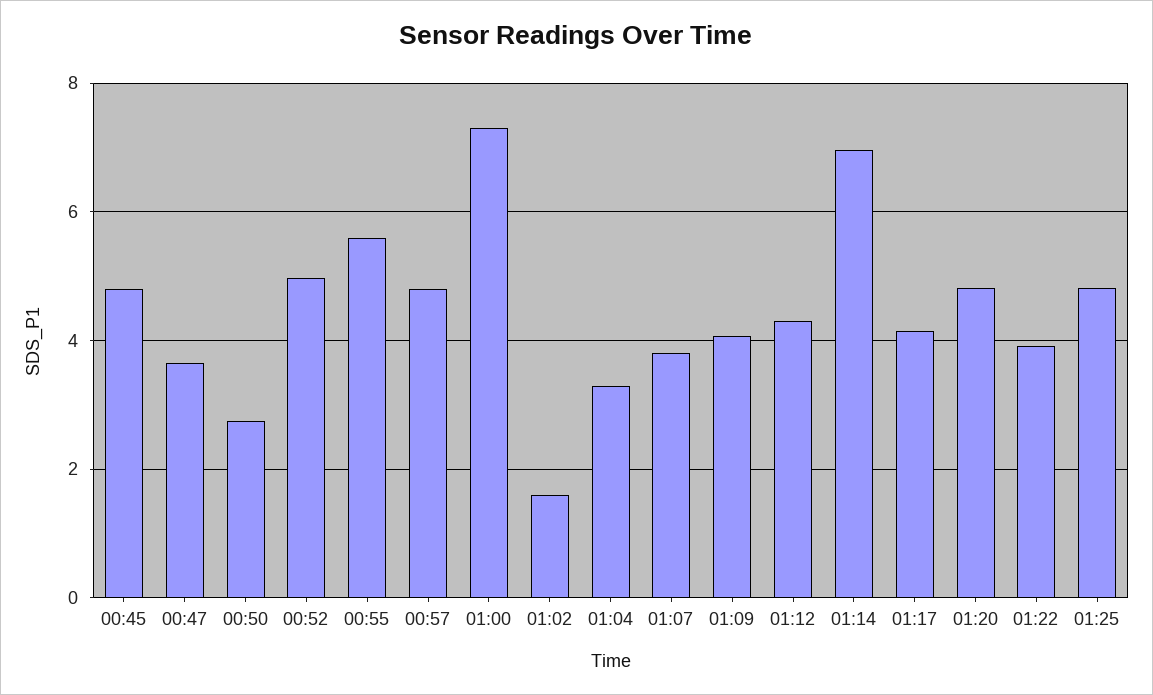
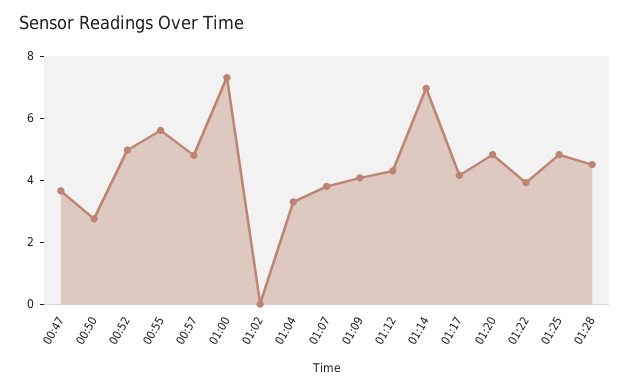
00:45: 4.8 -> none
01:02: 1.6 -> 0
01:28: none -> 4.5

